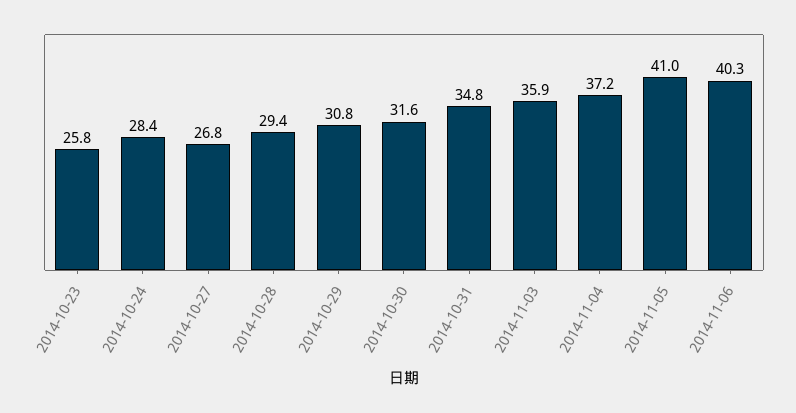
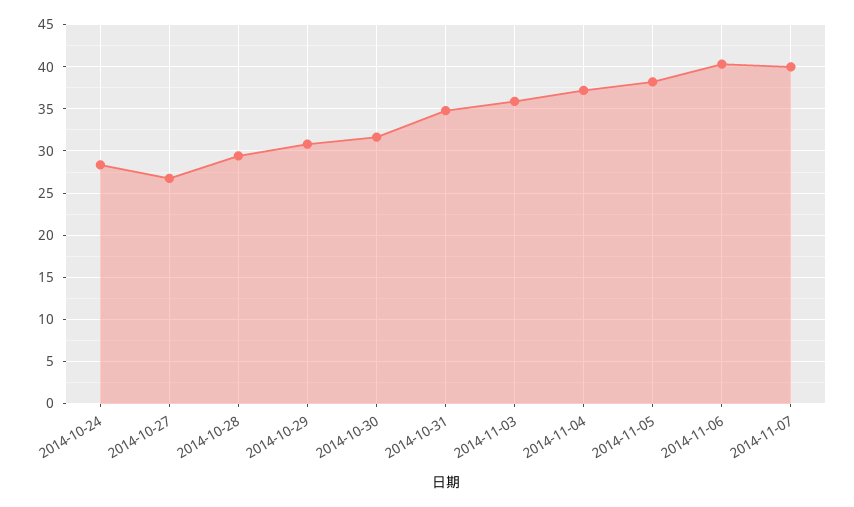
2014-10-23: 25.8 -> none
2014-11-05: 41 -> 38
2014-11-07: none -> 40

